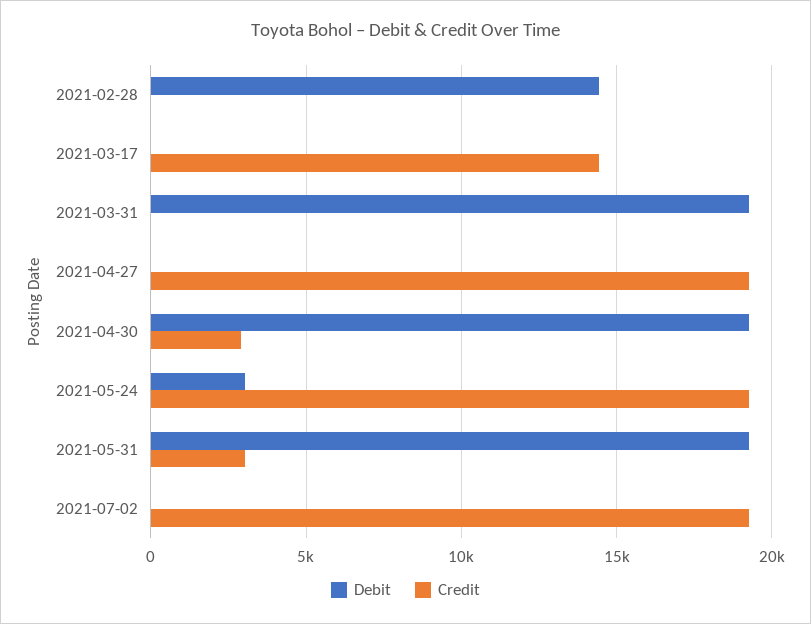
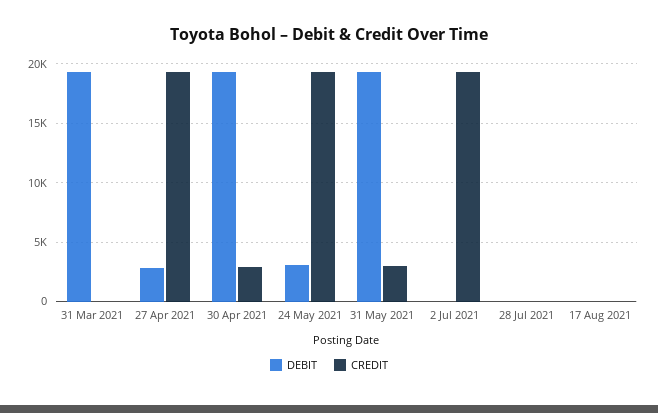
Debit, 2021-02-28: 14500 -> none
Credit, 2021-02-28: 0 -> none
Debit, 2021-03-17: 0 -> none
Credit, 2021-03-17: 14500 -> none
Debit, 2021-04-27: 0 -> 3000
Debit, 28 Jul 2021: none -> 0
Credit, 28 Jul 2021: none -> 0
Debit, 17 Aug 2021: none -> 0
Credit, 17 Aug 2021: none -> 0

